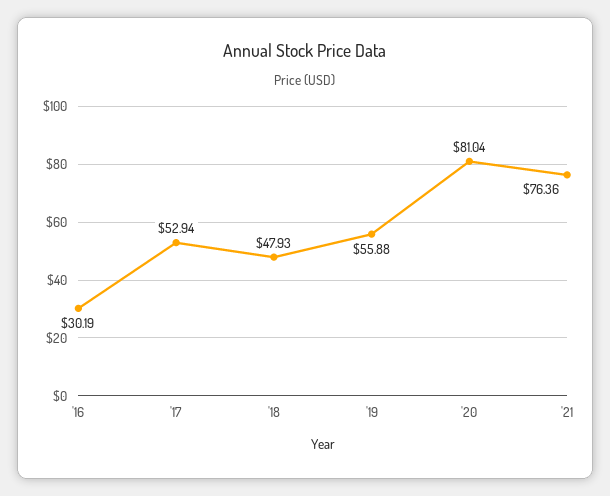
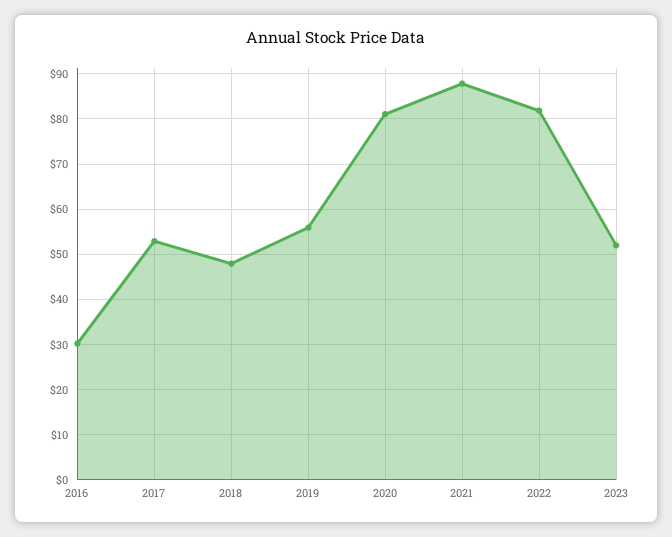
'21: 76.36 -> 88
2022: none -> 82
2023: none -> 52

